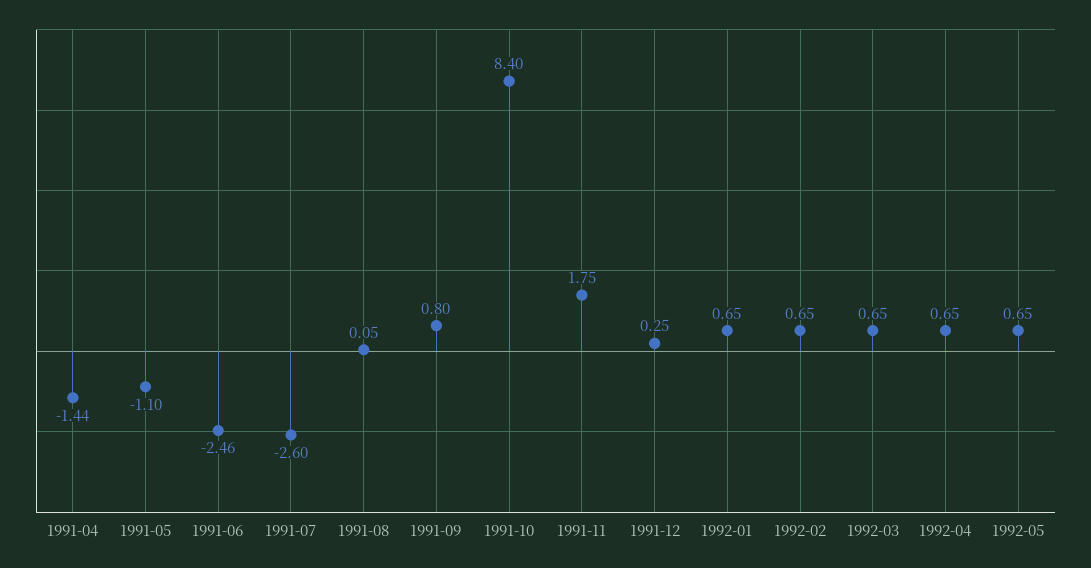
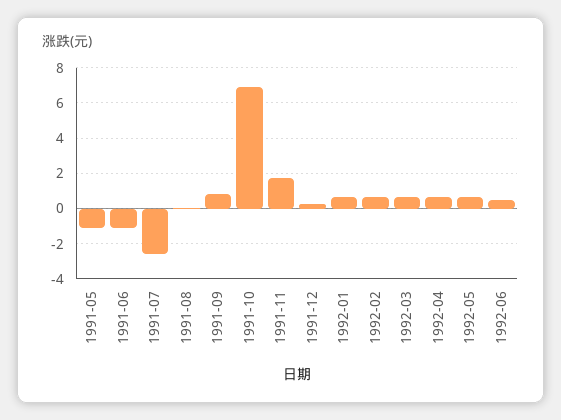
1991-04: -1.44 -> none
1991-06: -2.46 -> -1
1991-10: 8.4 -> 7
1992-06: none -> 0.5

